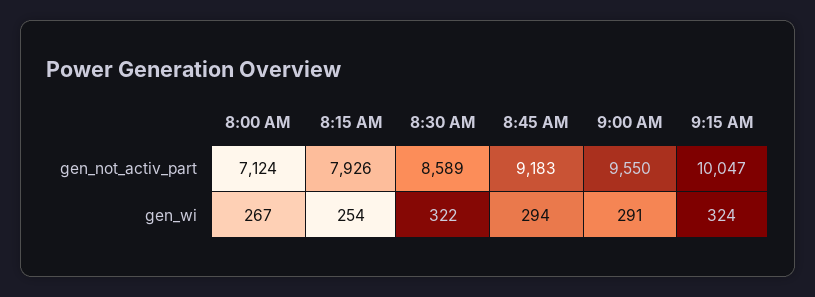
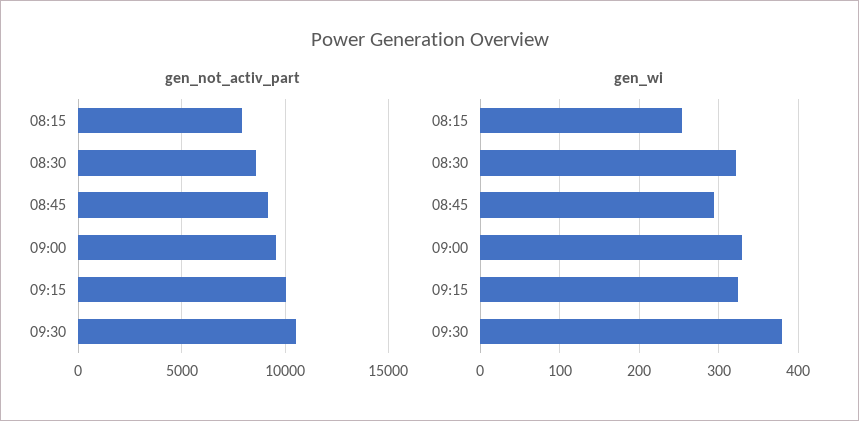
gen_not_activ_part, 8:00 AM: 7124 -> none
gen_wi, 8:00 AM: 267 -> none
gen_wi, 9:00 AM: 291 -> 330
gen_not_activ_part, 09:30: none -> 10500
gen_wi, 09:30: none -> 380

